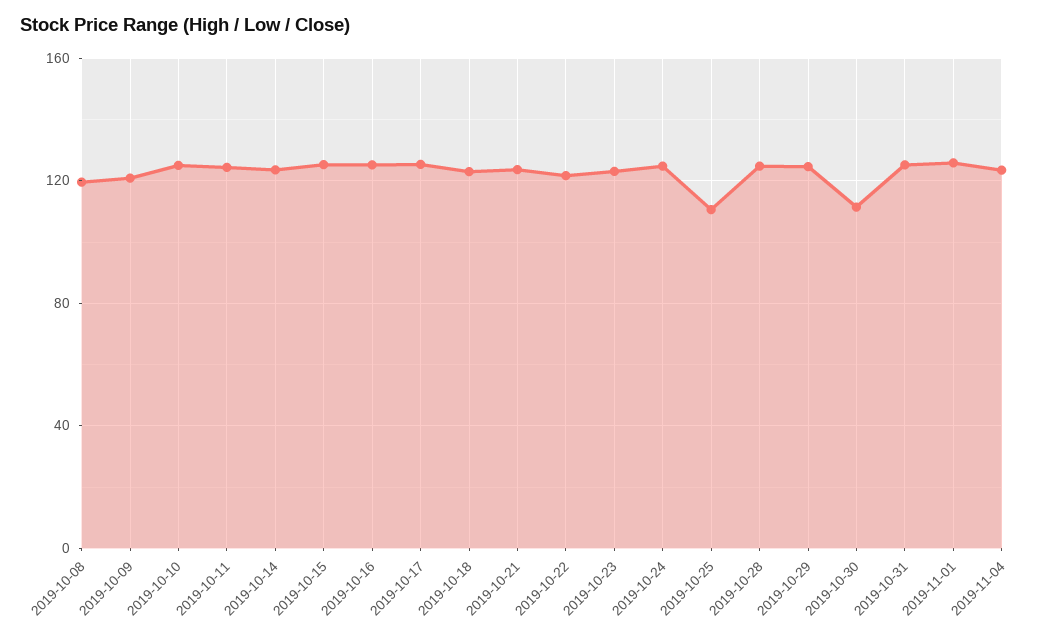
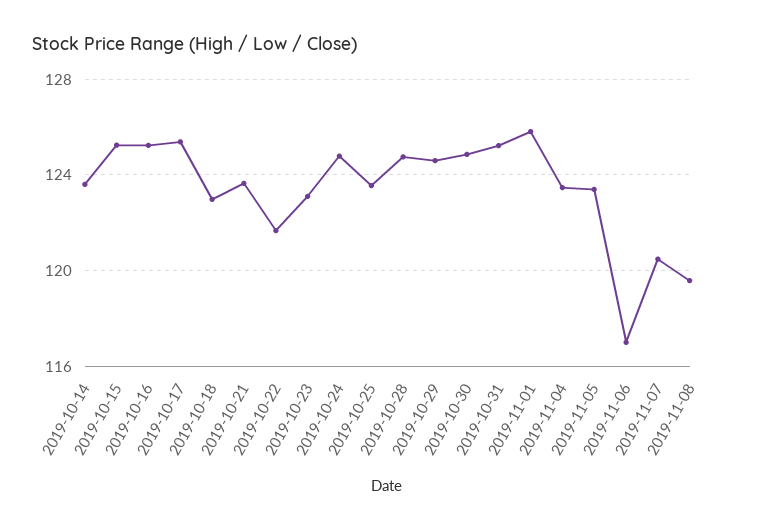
2019-10-08: 120 -> none
2019-10-09: 120 -> none
2019-10-10: 125 -> none
2019-10-11: 125 -> none
2019-10-25: 110 -> 123.5
2019-10-30: 110 -> 125
2019-11-05: none -> 123.5
2019-11-06: none -> 117
2019-11-07: none -> 120.5
2019-11-08: none -> 119.5

